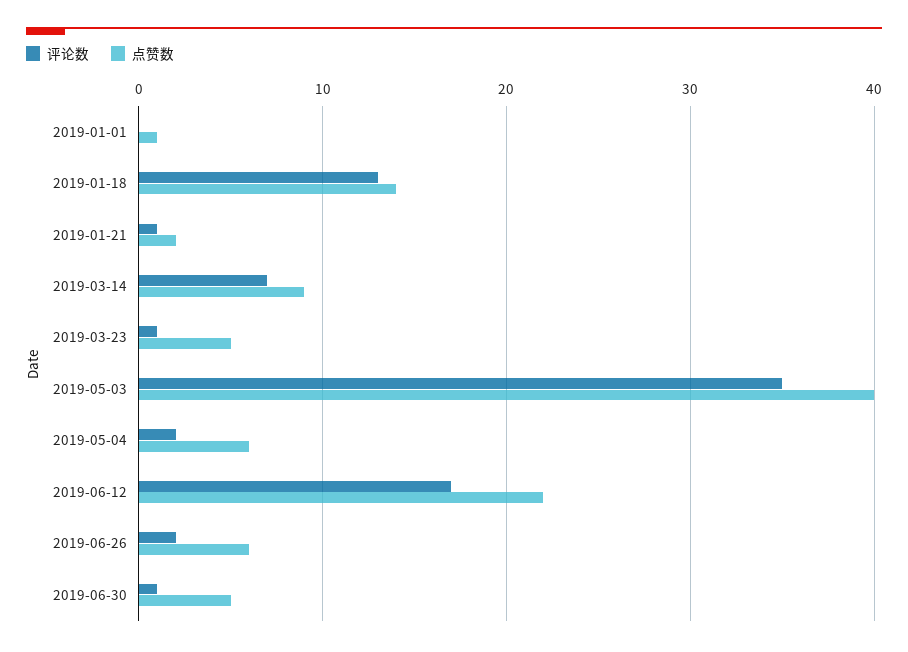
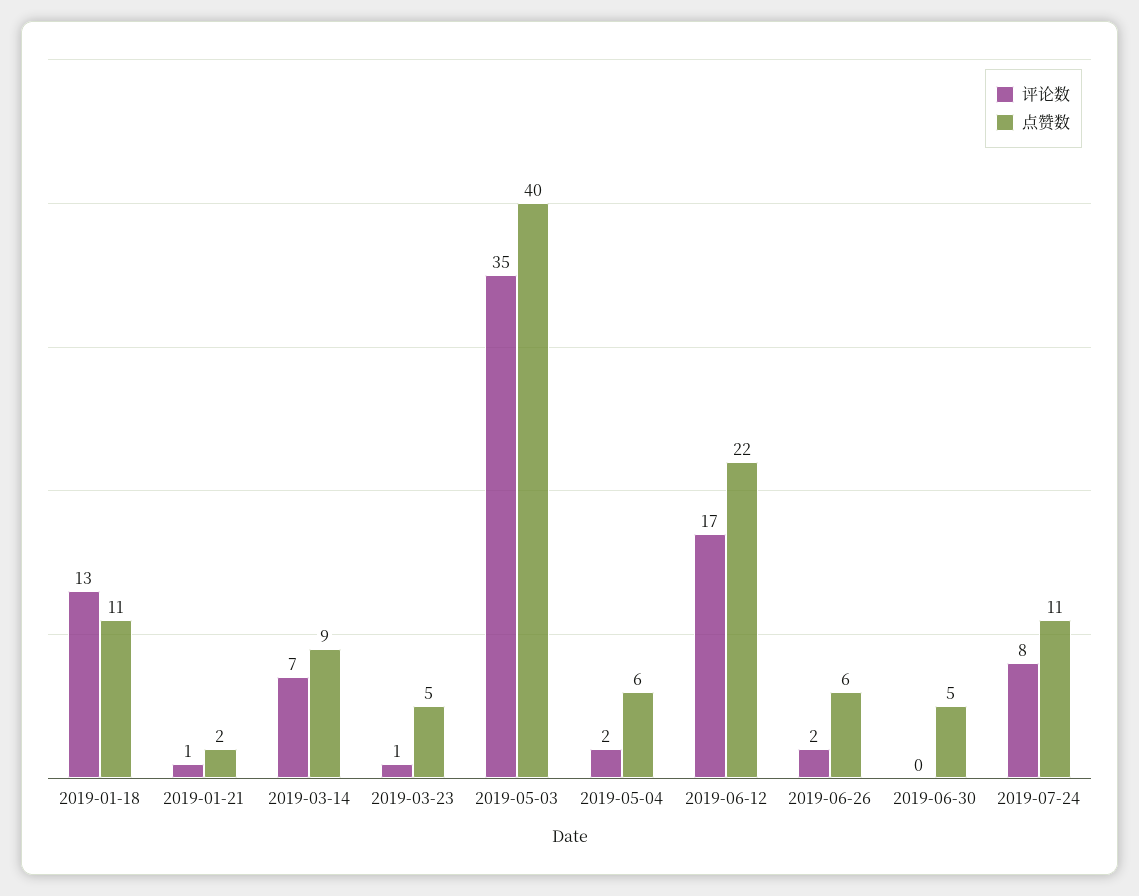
评论数, 2019-01-01: 0 -> none
点赞数, 2019-01-01: 1 -> none
点赞数, 2019-01-18: 14 -> 11
评论数, 2019-06-30: 1 -> 0
评论数, 2019-07-24: none -> 8
点赞数, 2019-07-24: none -> 11

